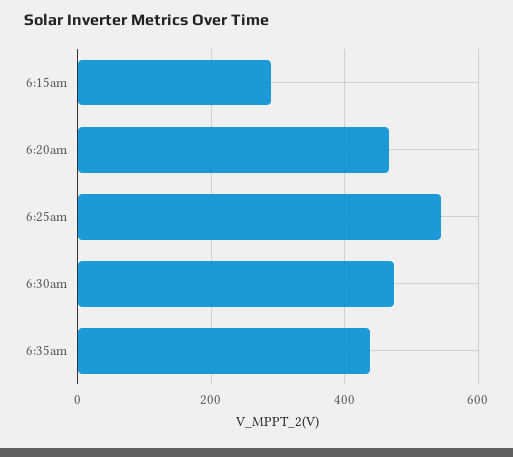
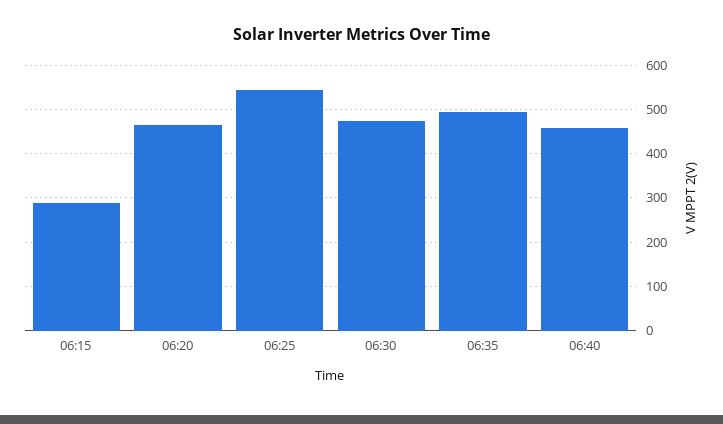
6:35am: 440 -> 500
06:40: none -> 460

